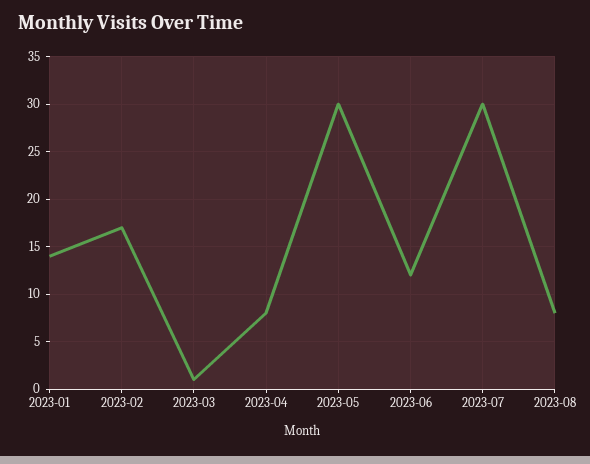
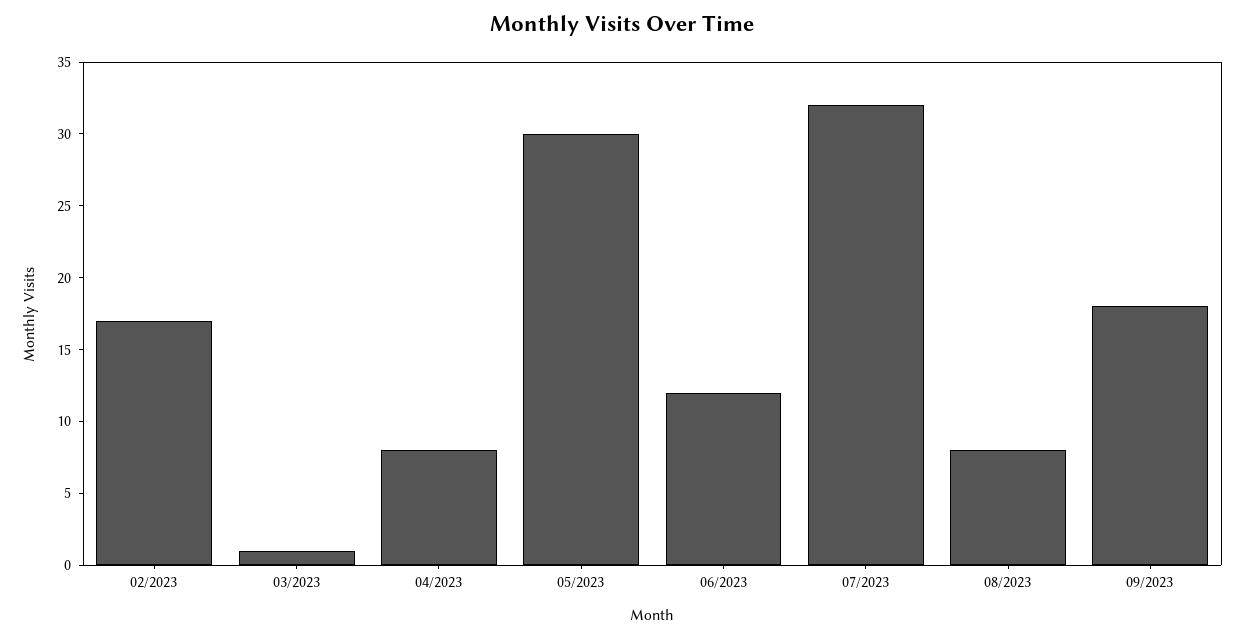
2023-01: 14 -> none
2023-07: 30 -> 32
09/2023: none -> 18

